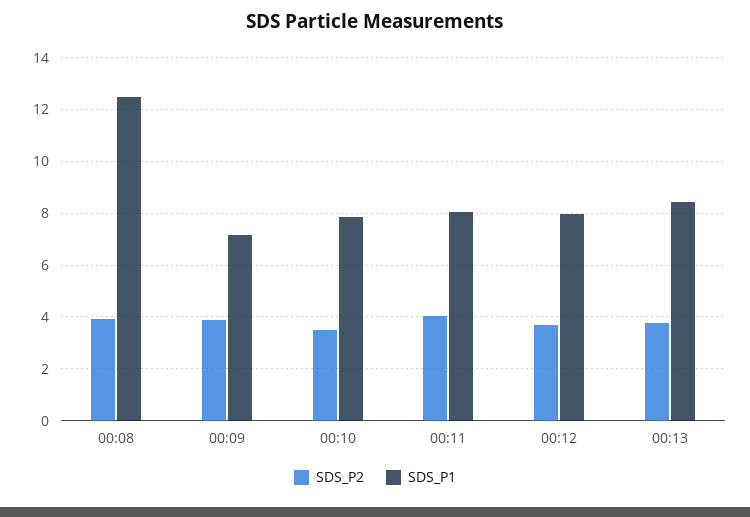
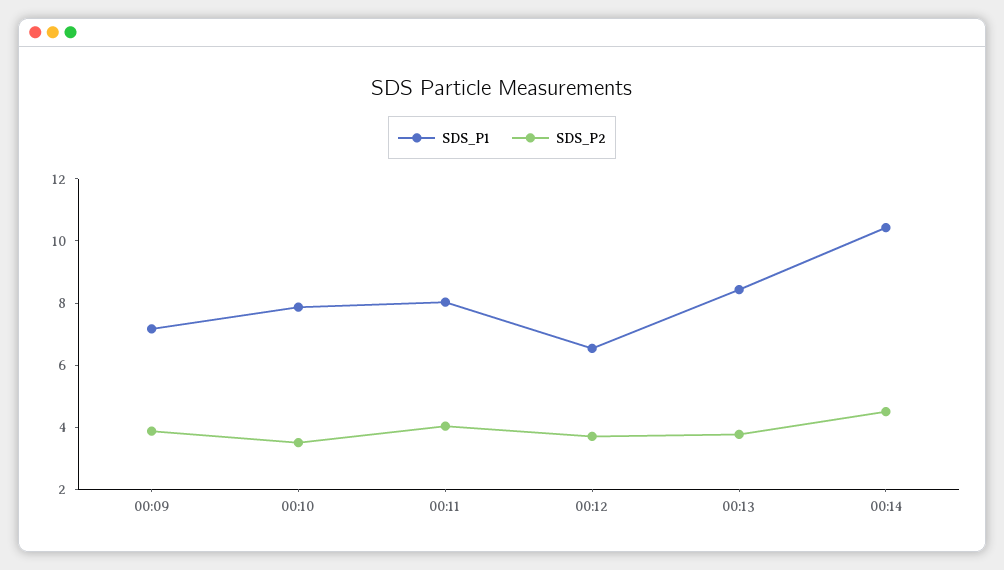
SDS_P2, 00:08: 4 -> none
SDS_P1, 00:08: 12.5 -> none
SDS_P1, 00:12: 8 -> 6.5
SDS_P1, 00:14: none -> 10.5
SDS_P2, 00:14: none -> 4.5

